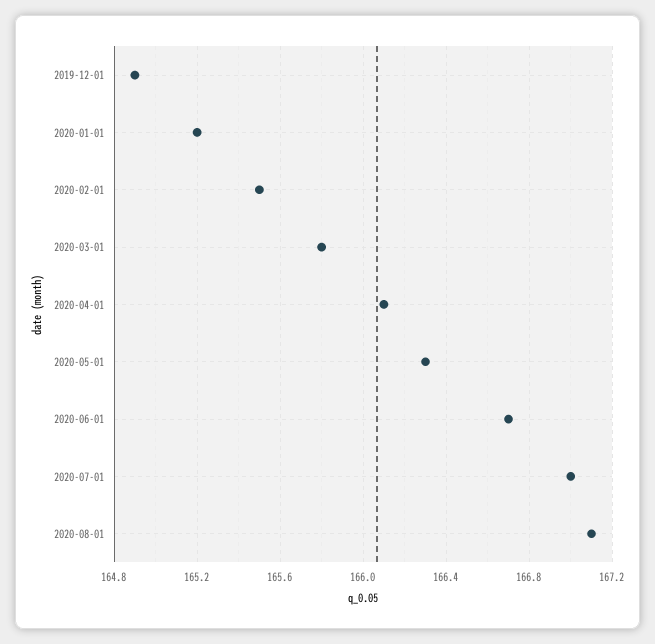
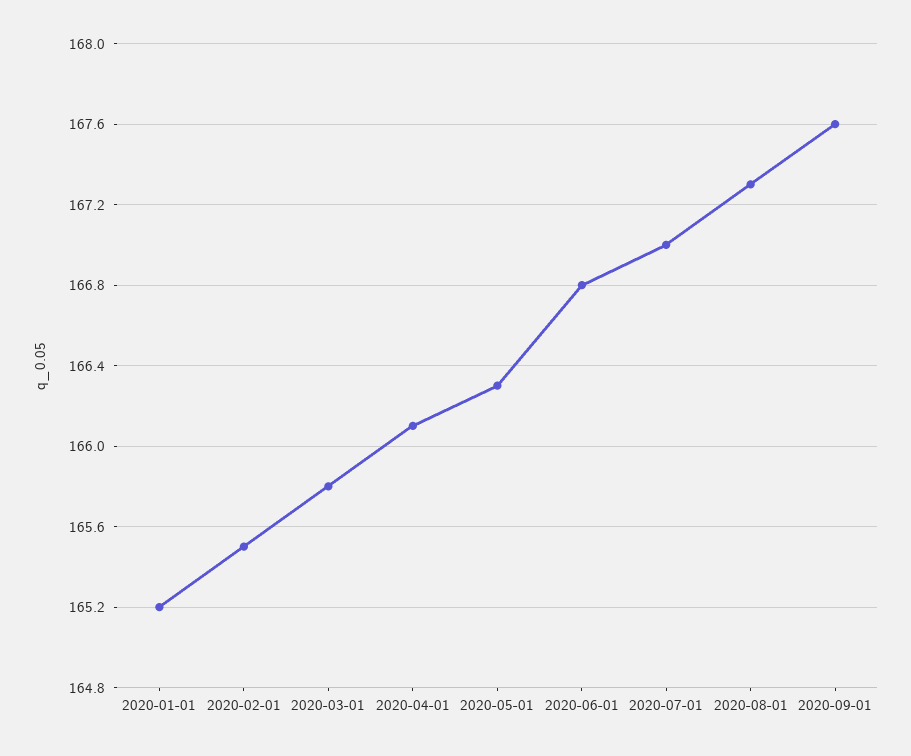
2019-12-01: 164.9 -> none
2020-06-01: 166.7 -> 166.8
2020-08-01: 167.1 -> 167.3
2020-09-01: none -> 167.6

